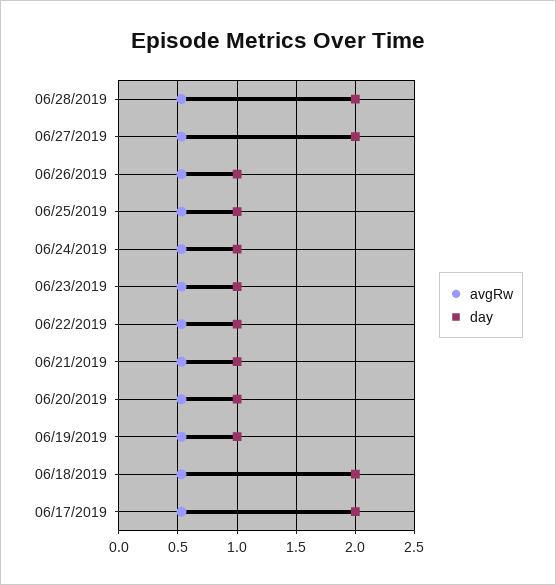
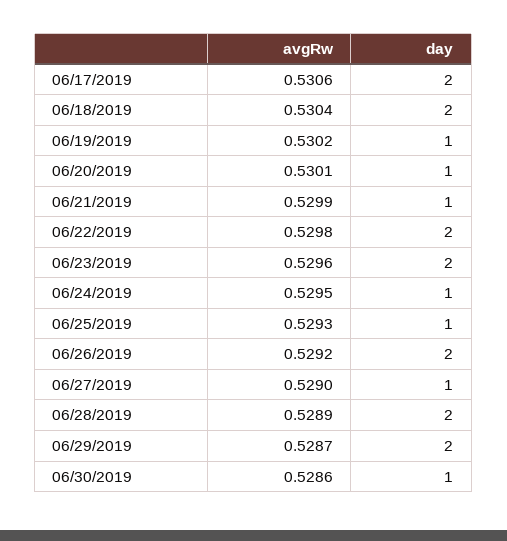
day, 06/27/2019: 2 -> 1
day, 06/26/2019: 1 -> 2
day, 06/23/2019: 1 -> 2
day, 06/22/2019: 1 -> 2
avgRw, 06/29/2019: none -> 0.5287
day, 06/29/2019: none -> 2
avgRw, 06/30/2019: none -> 0.5286
day, 06/30/2019: none -> 1

